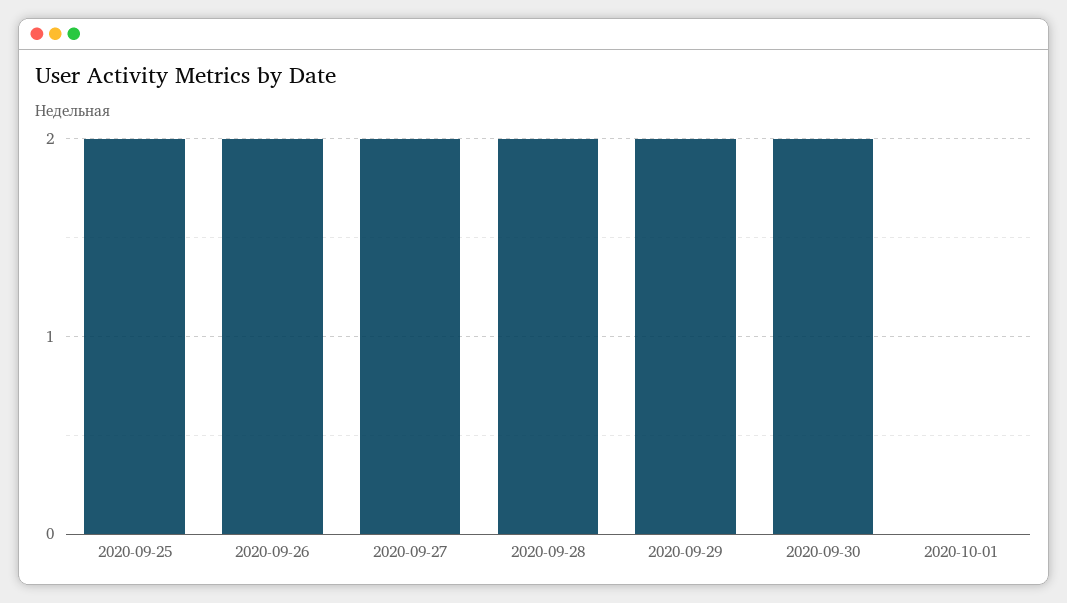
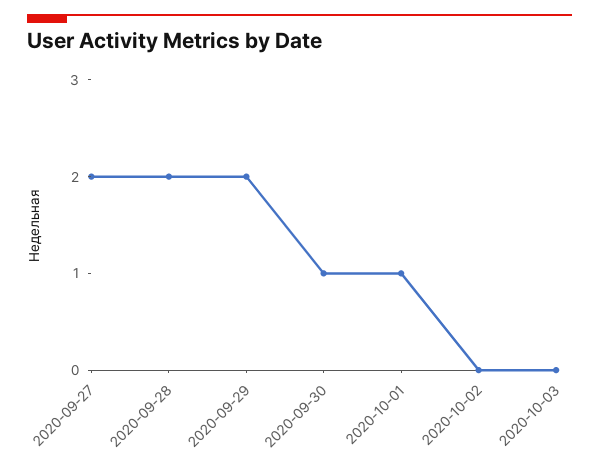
2020-09-25: 2 -> none
2020-09-26: 2 -> none
2020-09-30: 2 -> 1
2020-10-01: 0 -> 1
2020-10-02: none -> 0
2020-10-03: none -> 0

